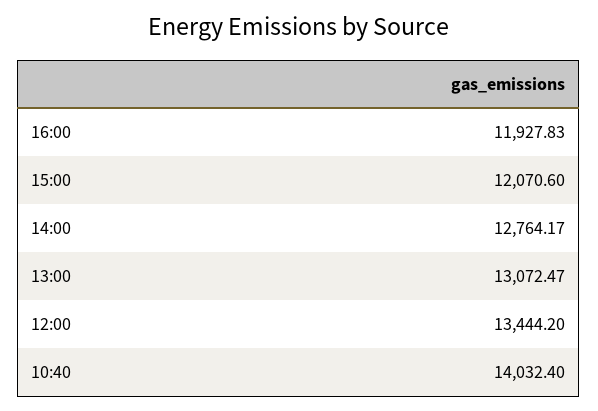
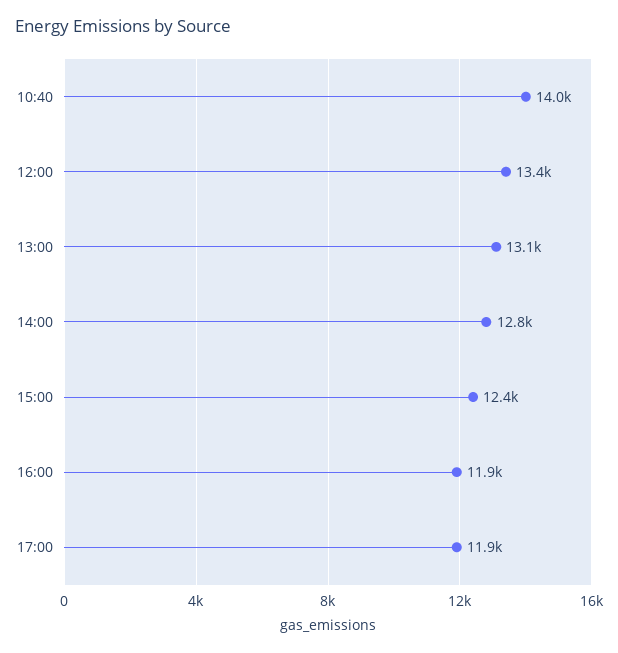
15:00: 12070.6 -> 12400
17:00: none -> 11900

